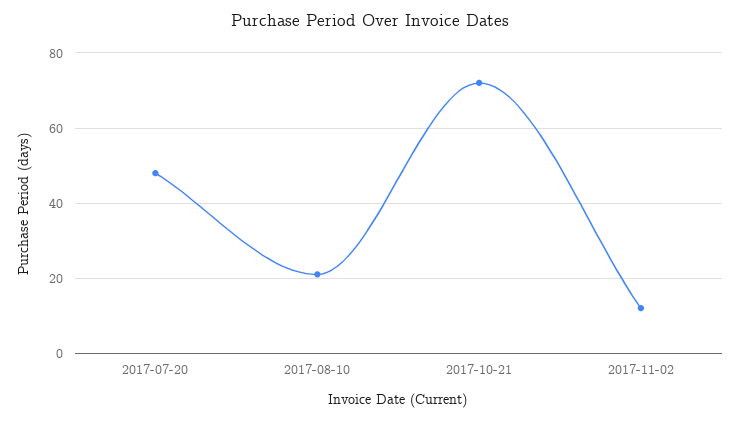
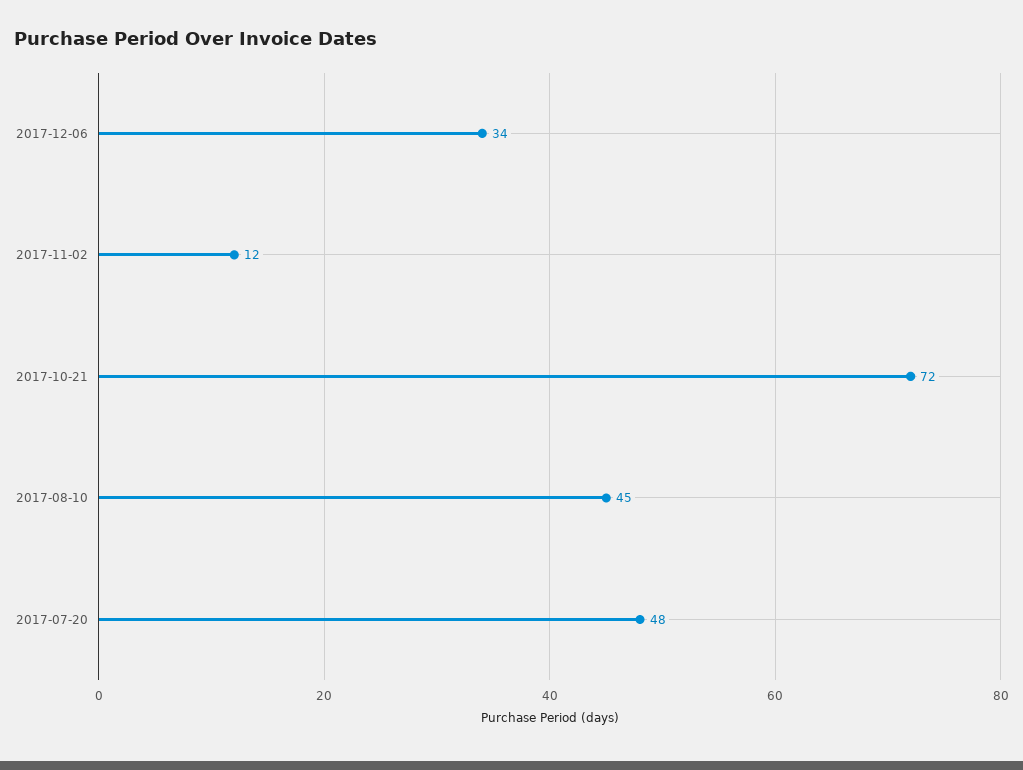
2017-08-10: 20 -> 45
2017-12-06: none -> 34

